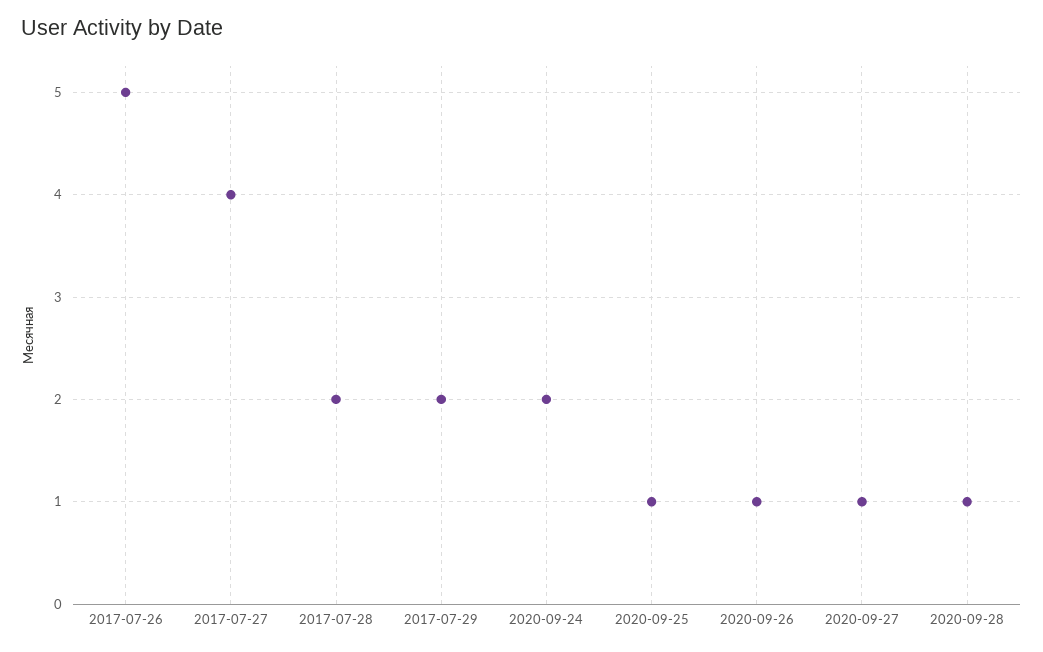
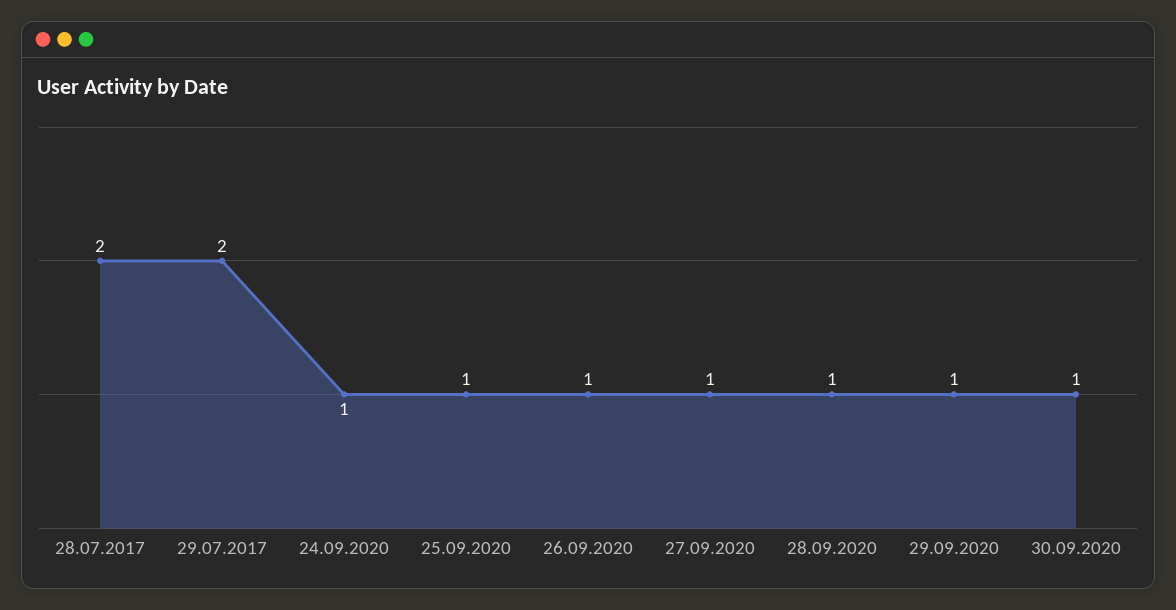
2017-07-26: 5 -> none
2017-07-27: 4 -> none
2020-09-24: 2 -> 1
29.09.2020: none -> 1
30.09.2020: none -> 1

